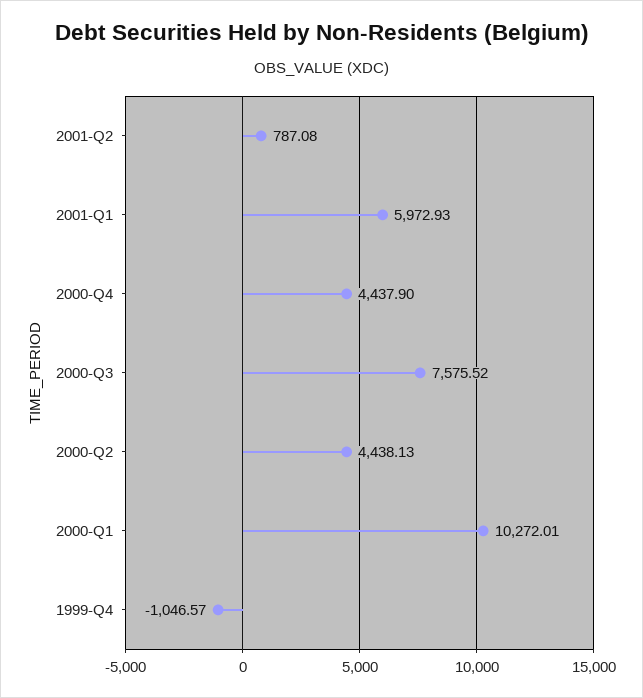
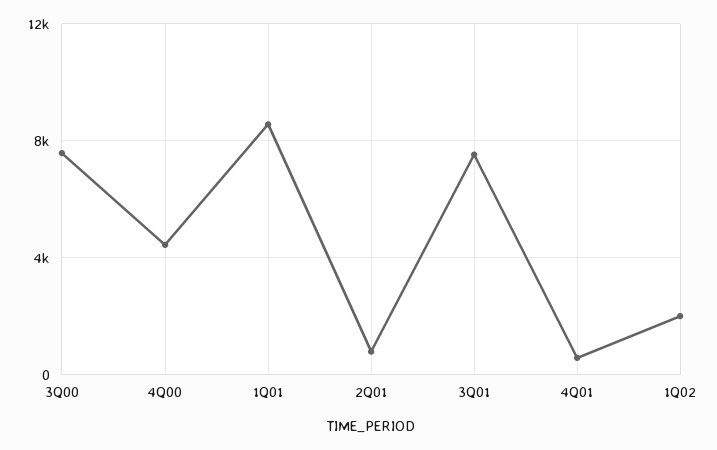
2001-Q1: 5972.93 -> 8500
2000-Q2: 4438.13 -> none
2000-Q1: 10272.01 -> none
1999-Q4: -1046.57 -> none
3Q01: none -> 7500
4Q01: none -> 500
1Q02: none -> 2000

